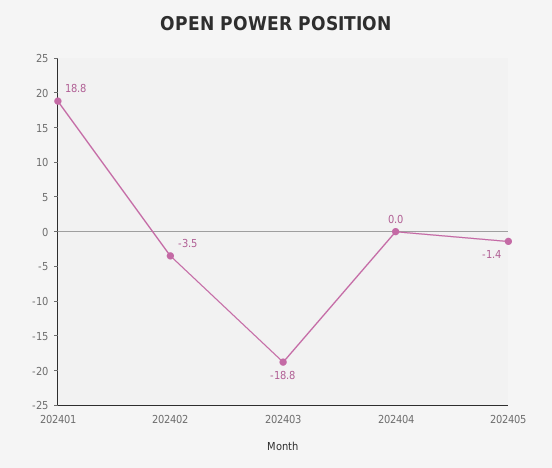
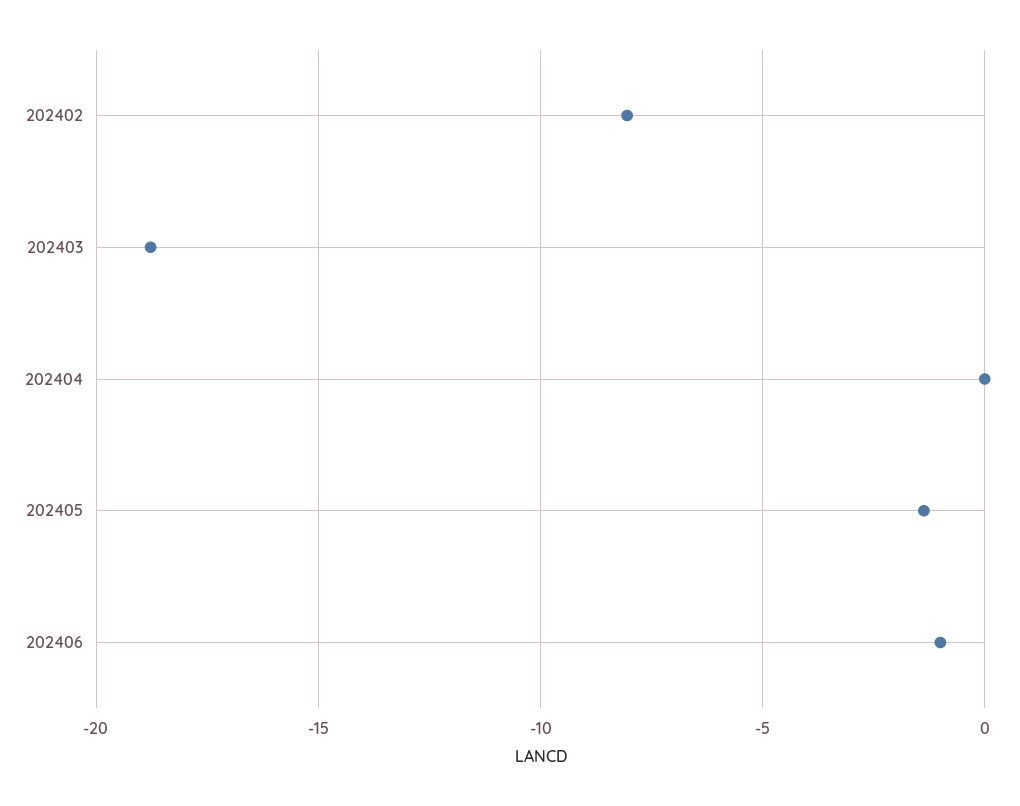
202401: 18.8 -> none
202402: -3.5 -> -8
202406: none -> -1

